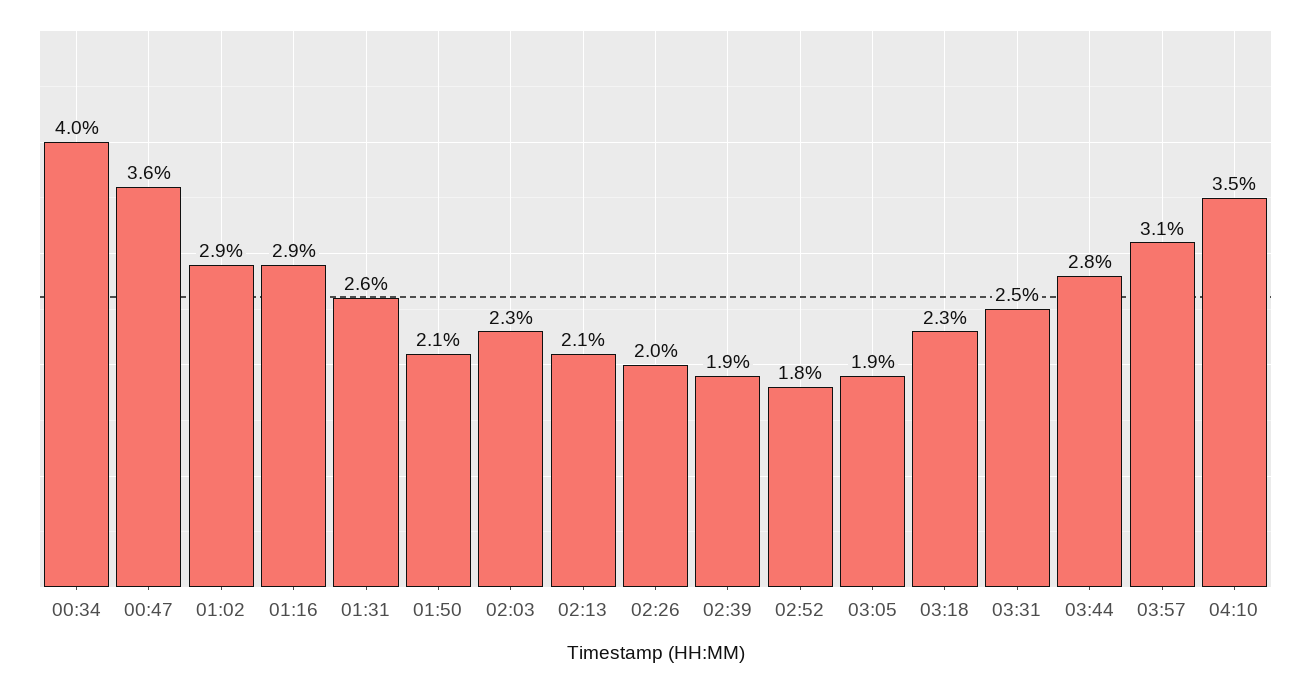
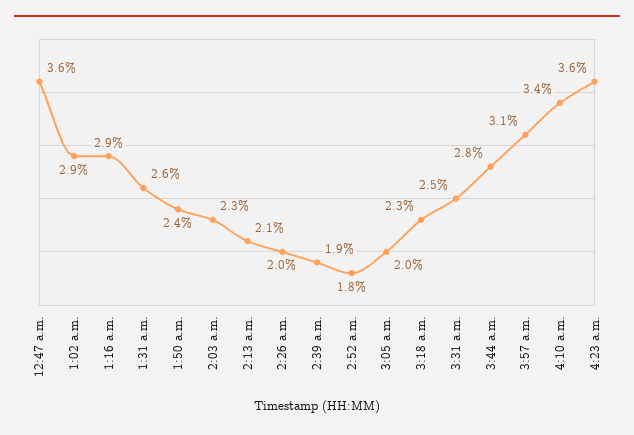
00:34: 4 -> none
01:50: 2.1 -> 2.4
03:05: 1.9 -> 2
04:10: 3.5 -> 3.4
4:23 a.m.: none -> 3.6

